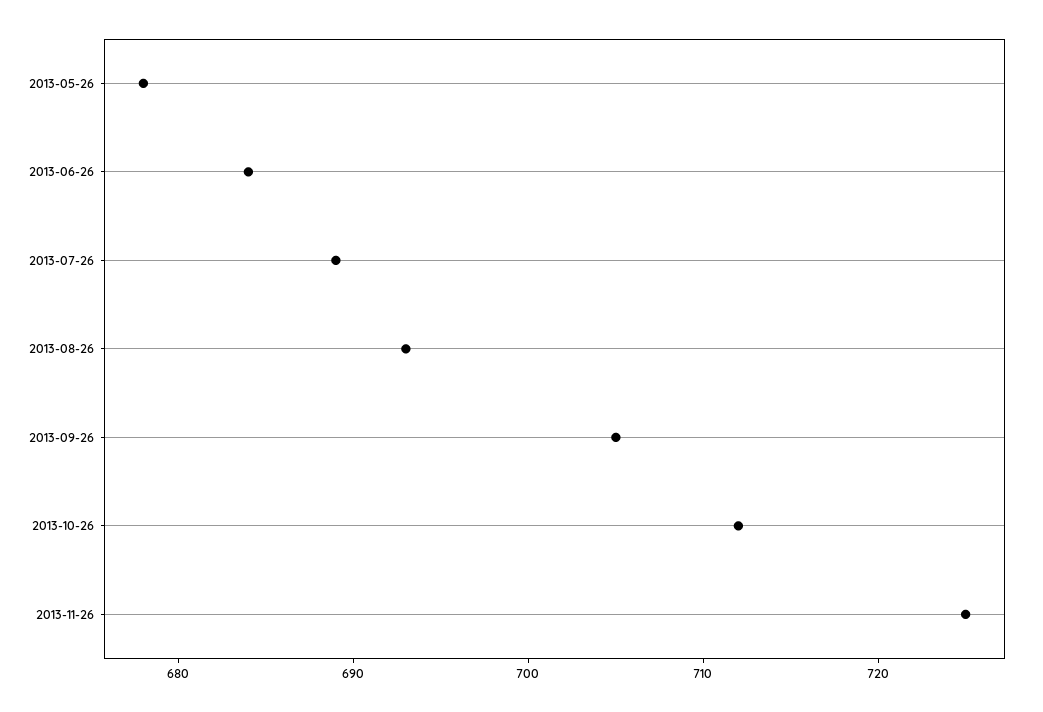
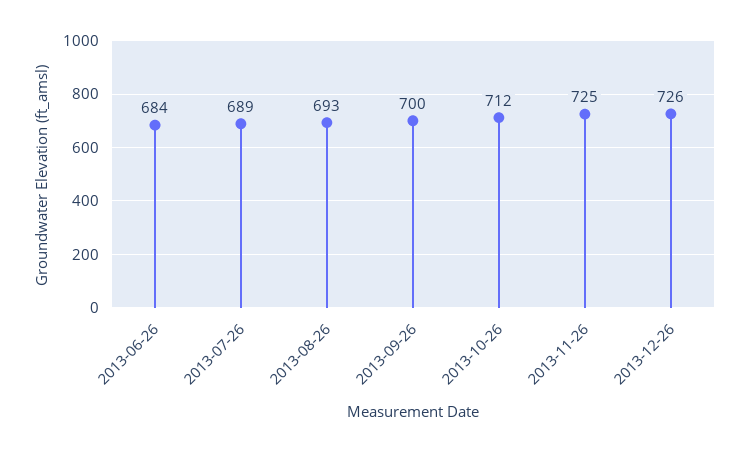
2013-05-26: 678 -> none
2013-09-26: 705 -> 700
2013-12-26: none -> 726

